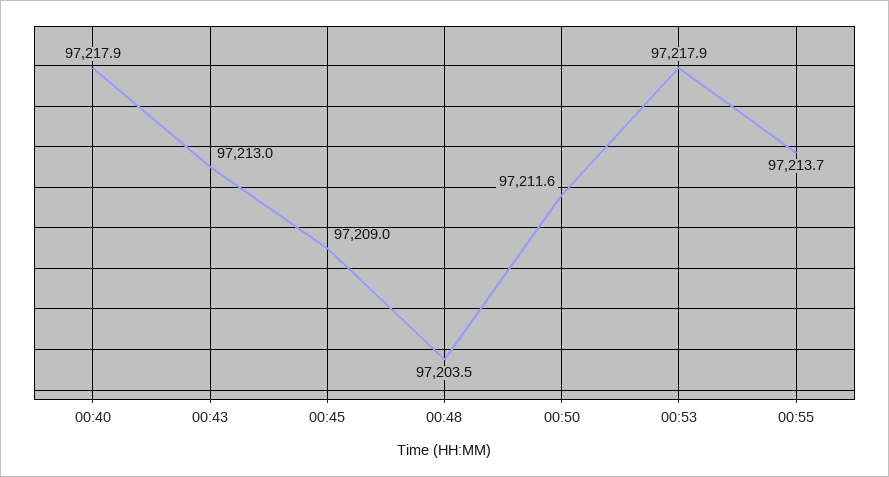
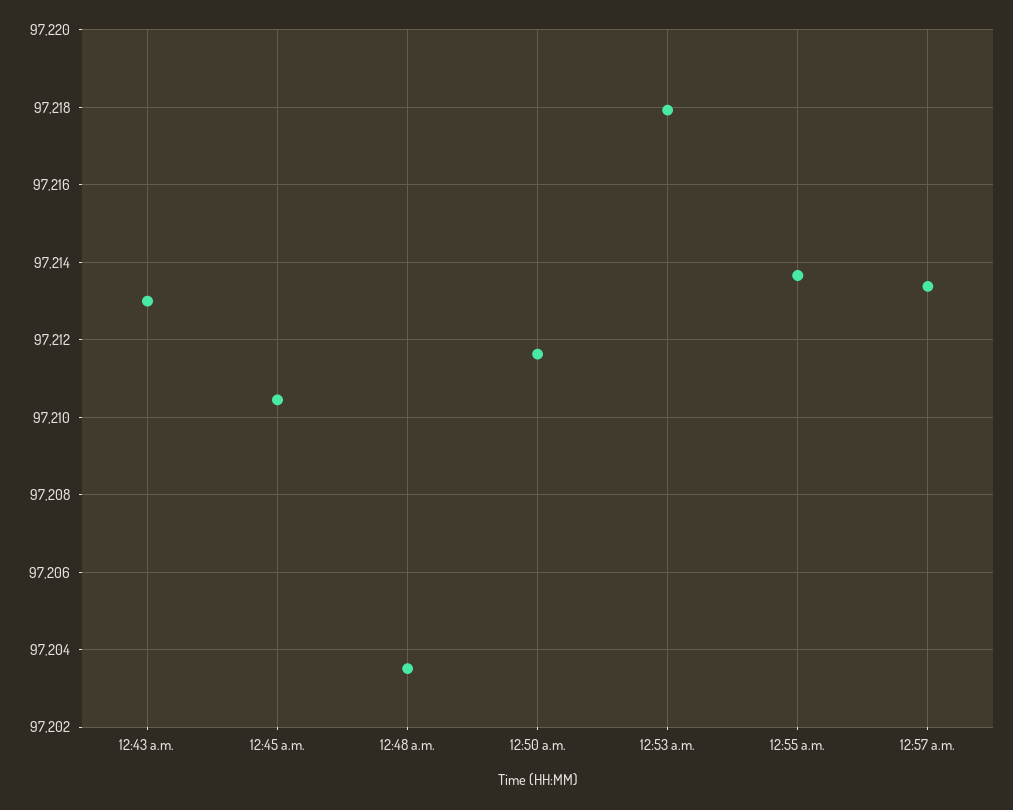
00:40: 97217.9 -> none
00:45: 97209 -> 97210.4
12:57 a.m.: none -> 97213.4

